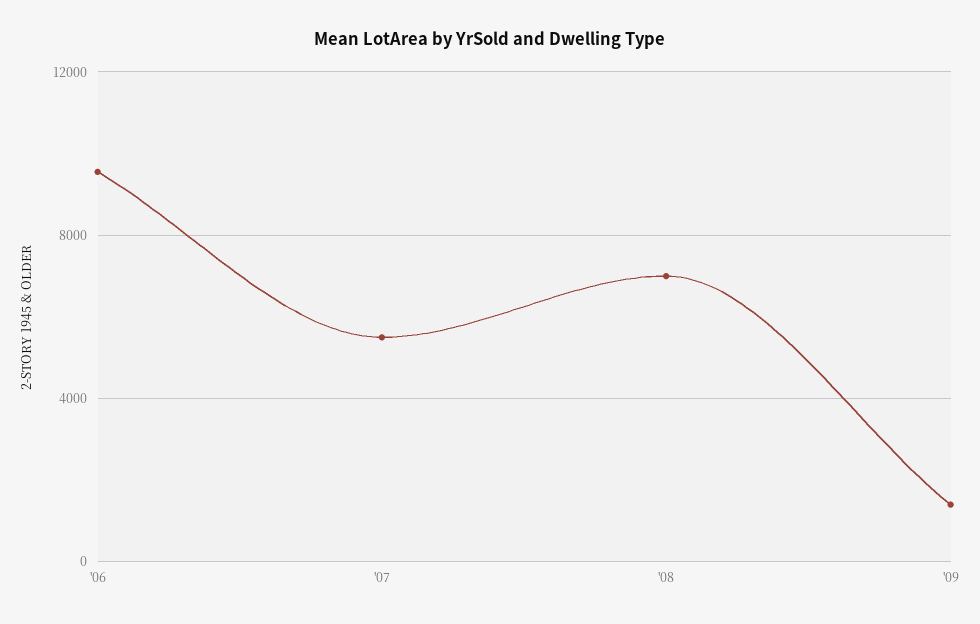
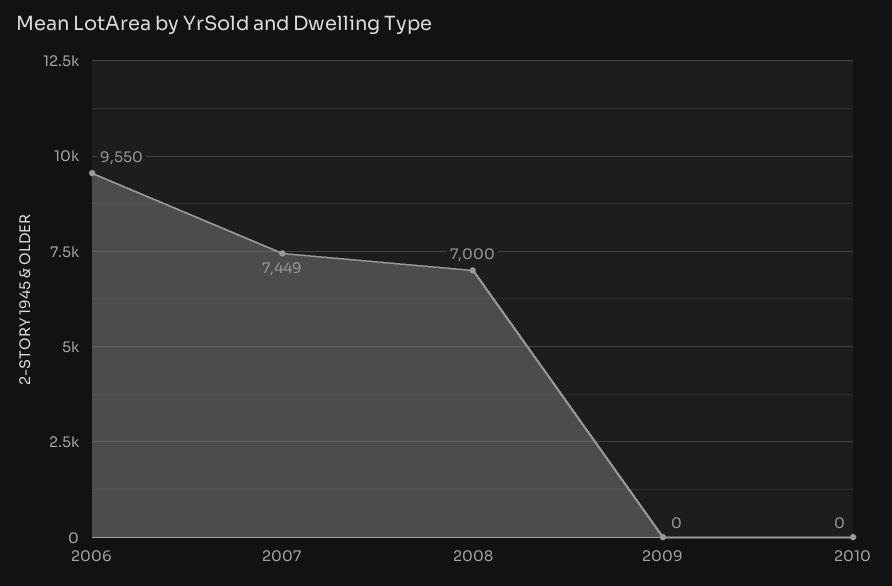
'07: 5500 -> 7449
'09: 1500 -> 0
2010: none -> 0

